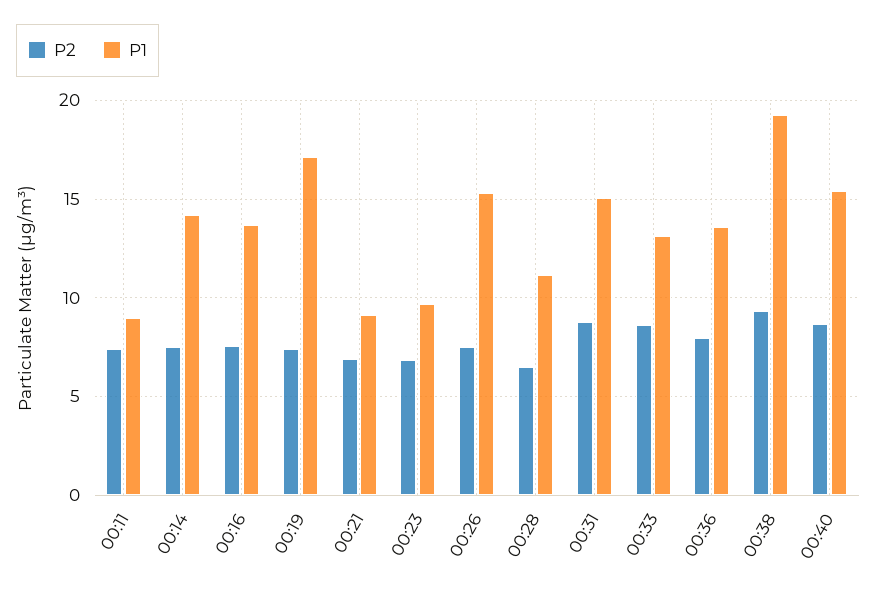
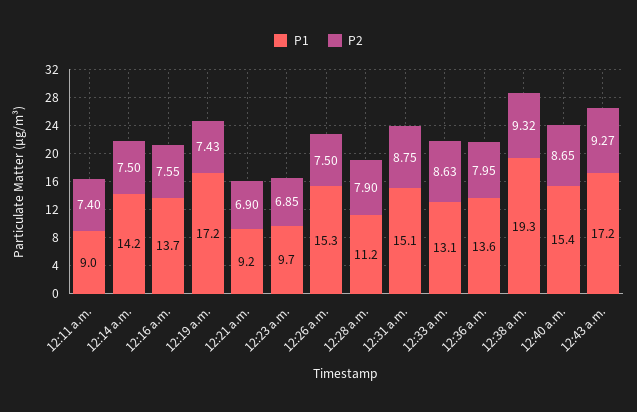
P2, 00:28: 6.5 -> 7.9
P1, 12:43 a.m.: none -> 17.2
P2, 12:43 a.m.: none -> 9.27

